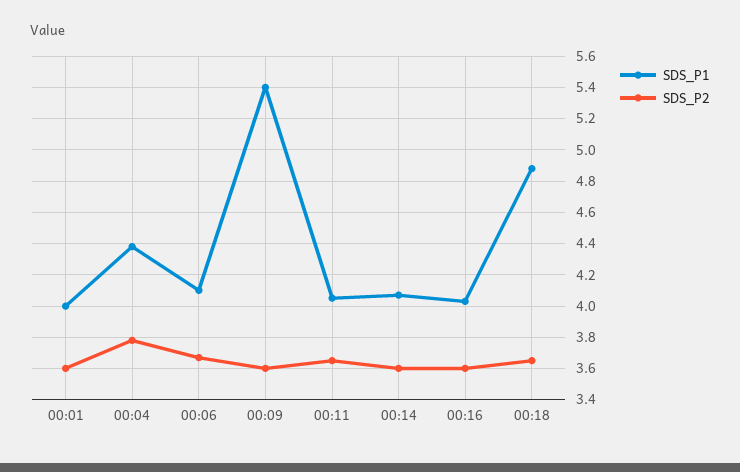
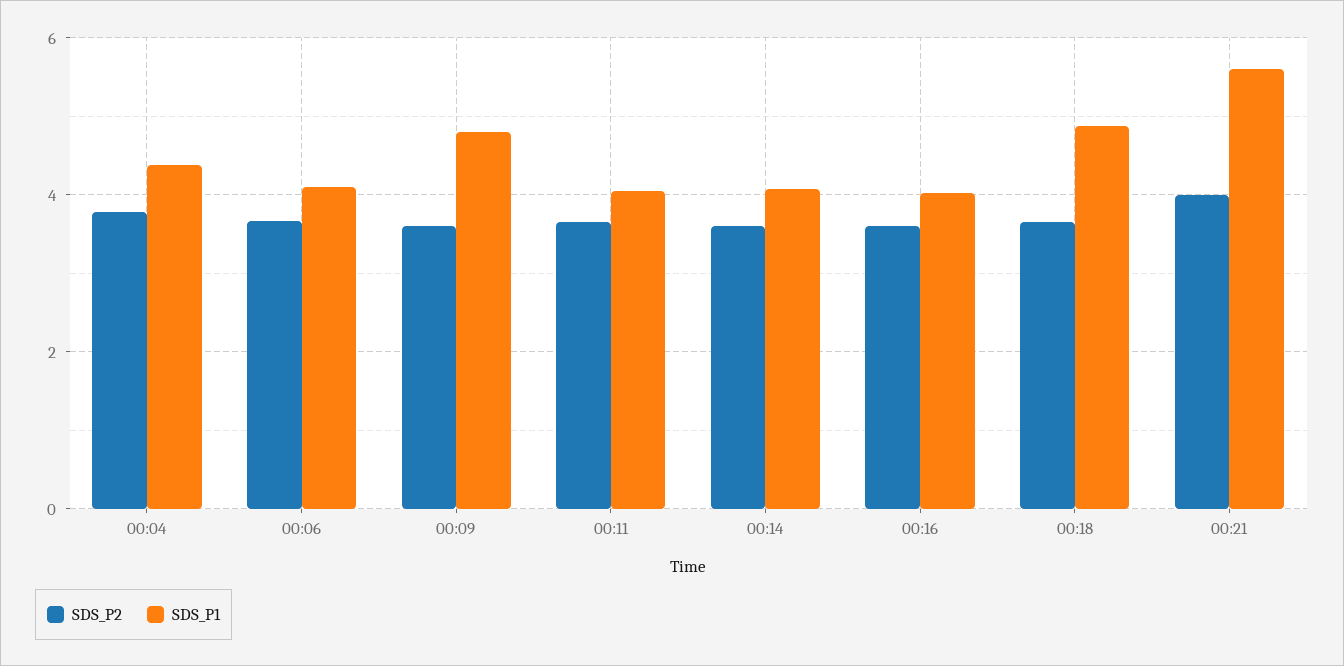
SDS_P1, 00:01: 4 -> none
SDS_P2, 00:01: 3.6 -> none
SDS_P1, 00:09: 5.4 -> 4.8
SDS_P2, 00:21: none -> 4
SDS_P1, 00:21: none -> 5.6

